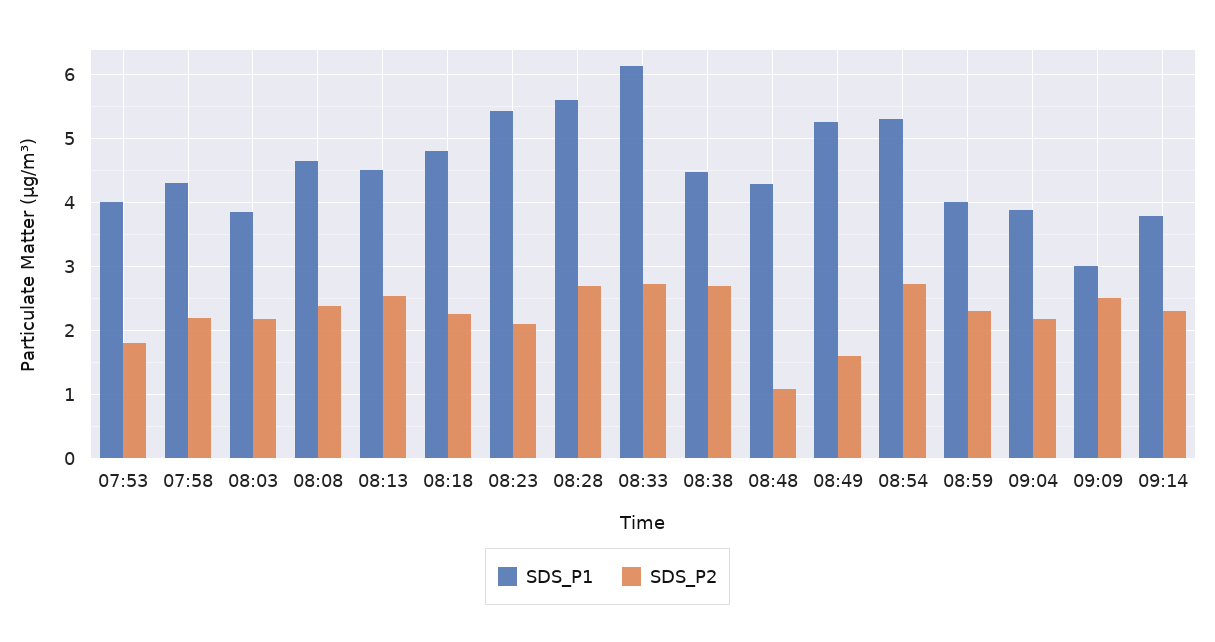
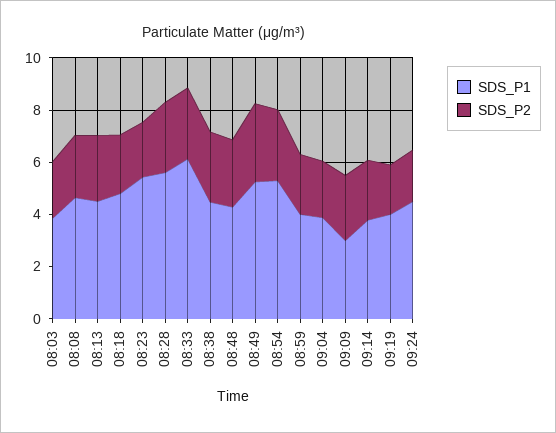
SDS_P1, 07:53: 4 -> none
SDS_P2, 07:53: 1.8 -> none
SDS_P1, 07:58: 4.3 -> none
SDS_P2, 07:58: 2.2 -> none
SDS_P2, 08:48: 1.1 -> 2.5
SDS_P2, 08:49: 1.6 -> 3
SDS_P1, 09:19: none -> 4
SDS_P2, 09:19: none -> 2
SDS_P1, 09:24: none -> 4.5
SDS_P2, 09:24: none -> 2

